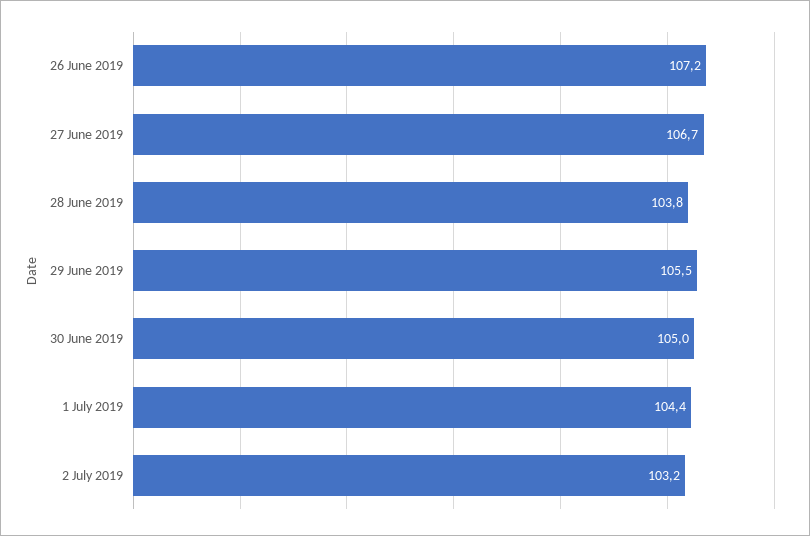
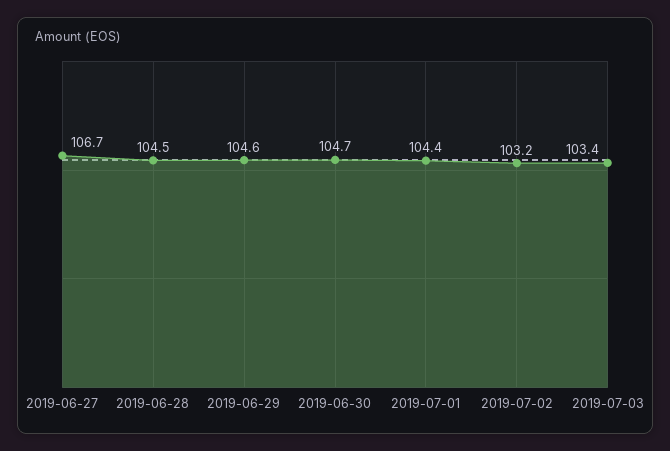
26 June 2019: 107.2 -> none
28 June 2019: 103.8 -> 104.5
29 June 2019: 105.5 -> 104.6
30 June 2019: 105 -> 104.7
2019-07-03: none -> 103.4

